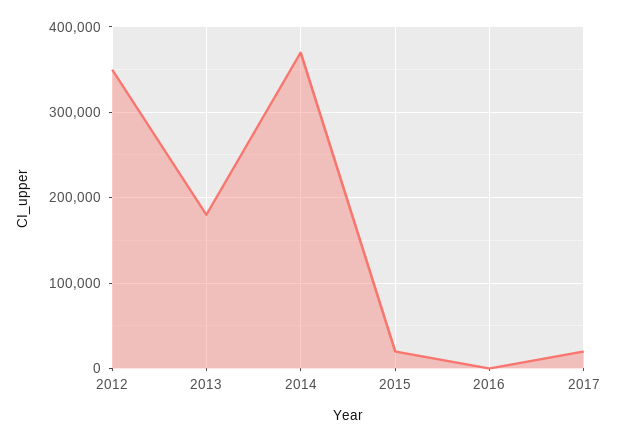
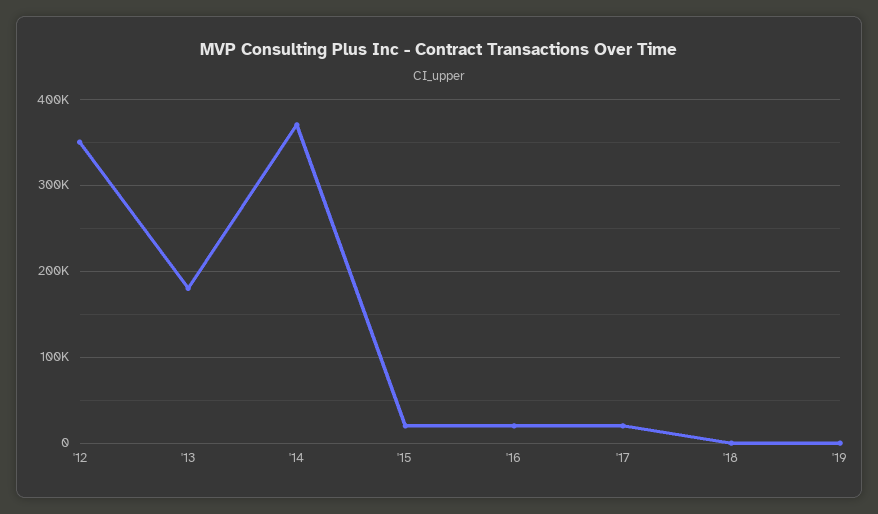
2016: 0 -> 20000
'18: none -> 0
'19: none -> 0

